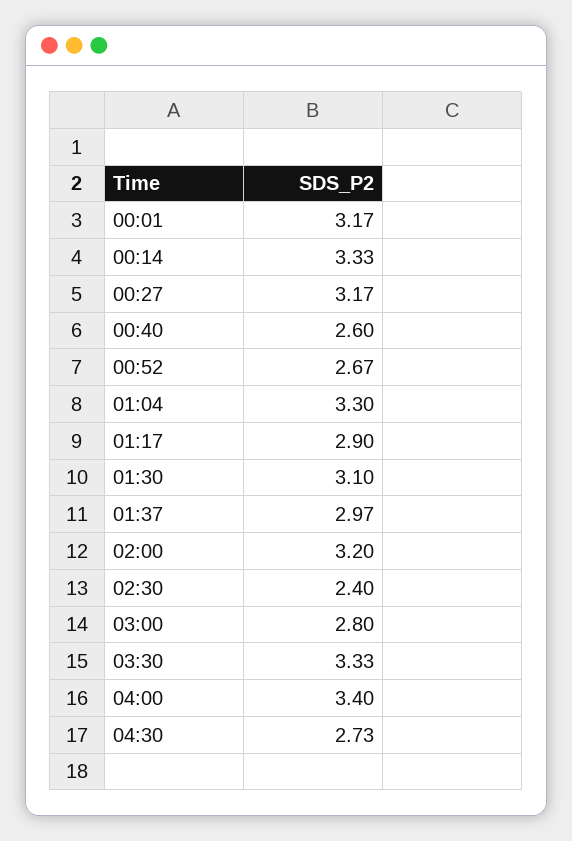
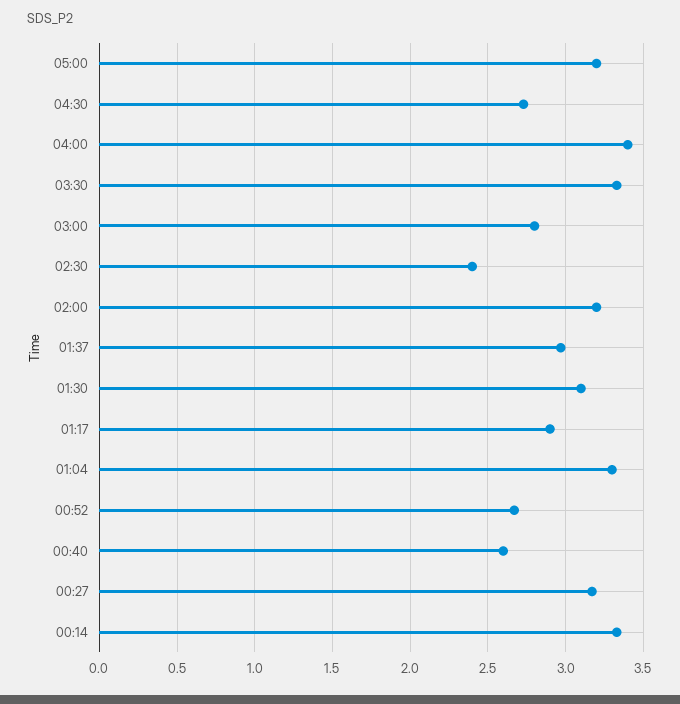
00:01: 3.17 -> none
05:00: none -> 3.2

